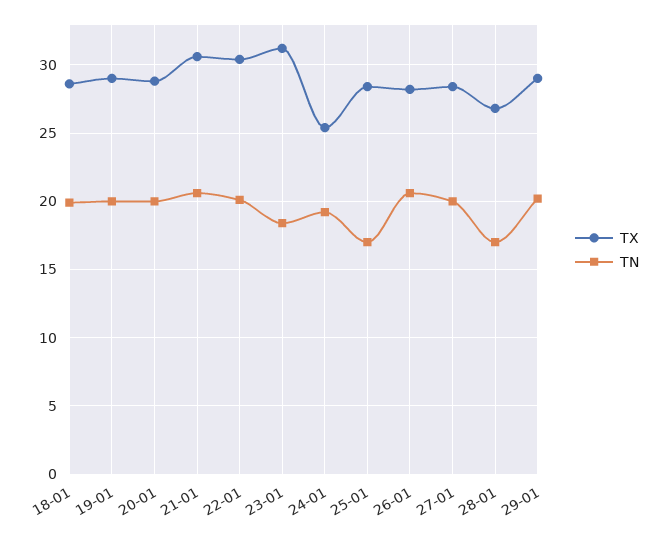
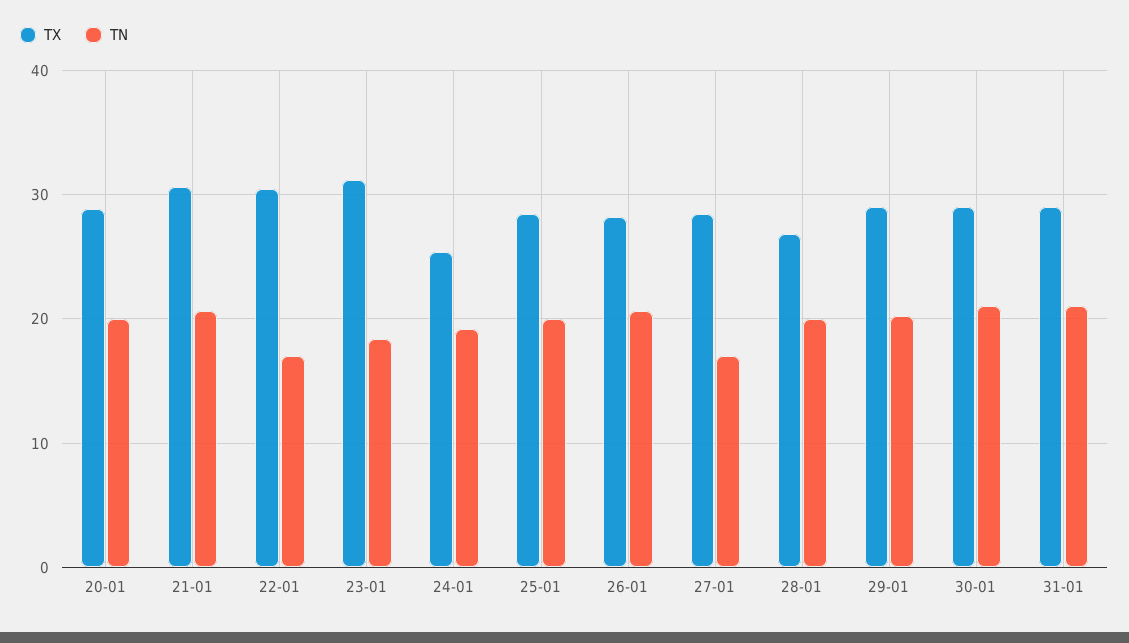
TX, 18-01: 28.5 -> none
TN, 18-01: 20 -> none
TX, 19-01: 29 -> none
TN, 19-01: 20 -> none
TN, 22-01: 20 -> 17
TN, 25-01: 17 -> 20
TN, 27-01: 20 -> 17
TN, 28-01: 17 -> 20
TX, 30-01: none -> 29
TN, 30-01: none -> 21
TX, 31-01: none -> 29
TN, 31-01: none -> 21

